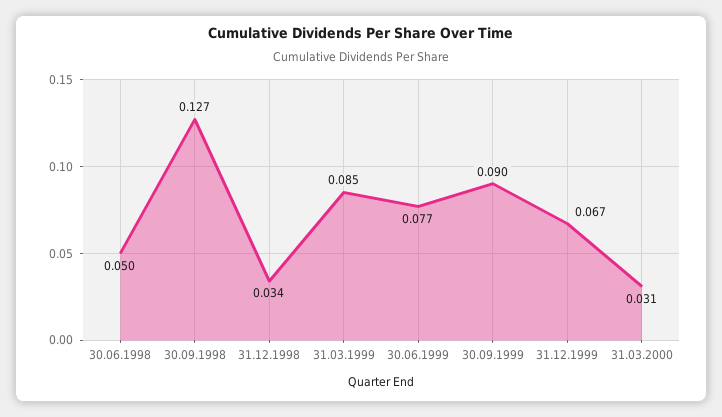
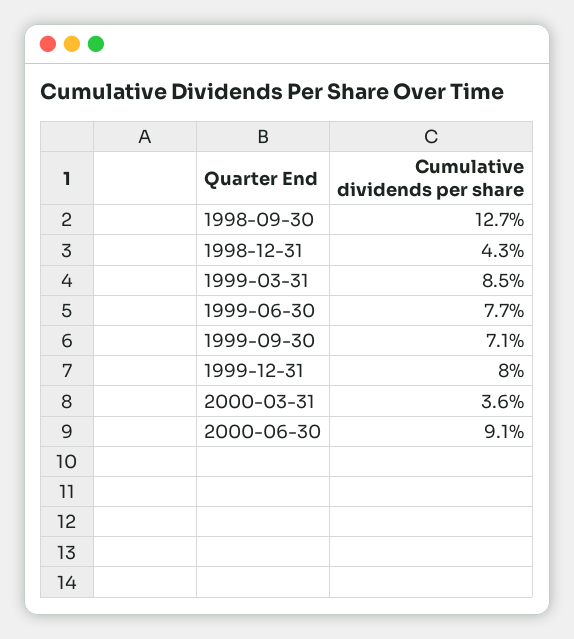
30.06.1998: 0.05 -> none
31.12.1998: 0.034 -> 0.043
30.09.1999: 0.09 -> 0.071
31.12.1999: 0.067 -> 0.08
31.03.2000: 0.031 -> 0.036
2000-06-30: none -> 0.091

